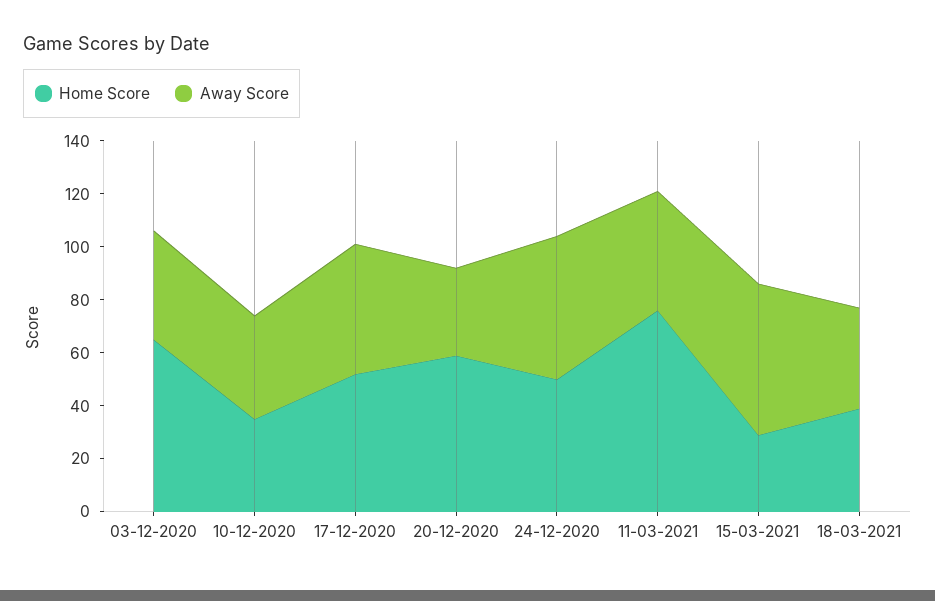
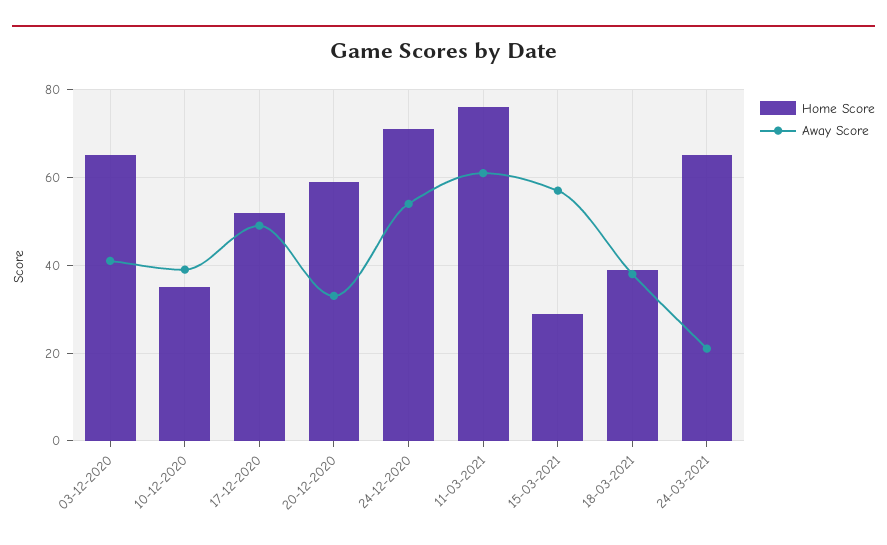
Home Score, 24-12-2020: 50 -> 70
Away Score, 11-03-2021: 45 -> 60
Home Score, 24-03-2021: none -> 65
Away Score, 24-03-2021: none -> 20

